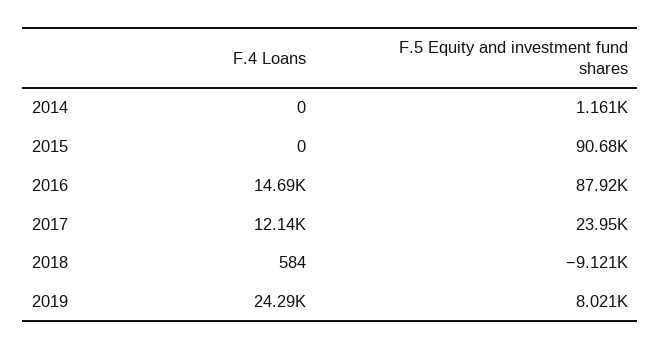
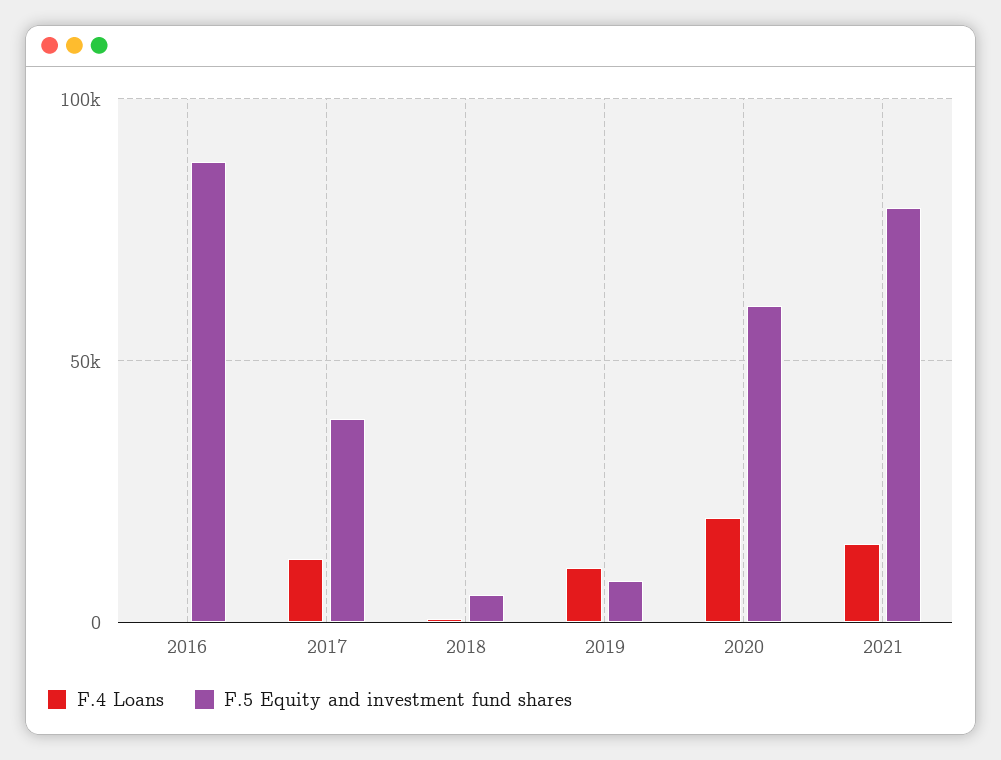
F.4 Loans, 2014: 0 -> none
F.5 Equity and investment fund shares, 2014: 1161 -> none
F.4 Loans, 2015: 0 -> none
F.5 Equity and investment fund shares, 2015: 90680 -> none
F.4 Loans, 2016: 14690 -> 0
F.5 Equity and investment fund shares, 2017: 23950 -> 40000
F.5 Equity and investment fund shares, 2018: -9121 -> 5000
F.4 Loans, 2019: 24290 -> 10000
F.4 Loans, 2020: none -> 20000
F.5 Equity and investment fund shares, 2020: none -> 60000
F.4 Loans, 2021: none -> 15000
F.5 Equity and investment fund shares, 2021: none -> 80000

